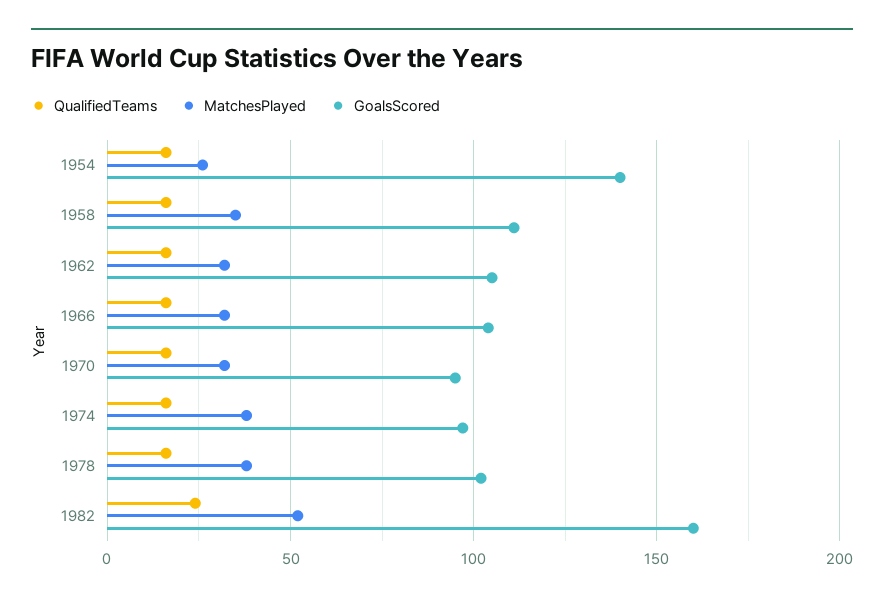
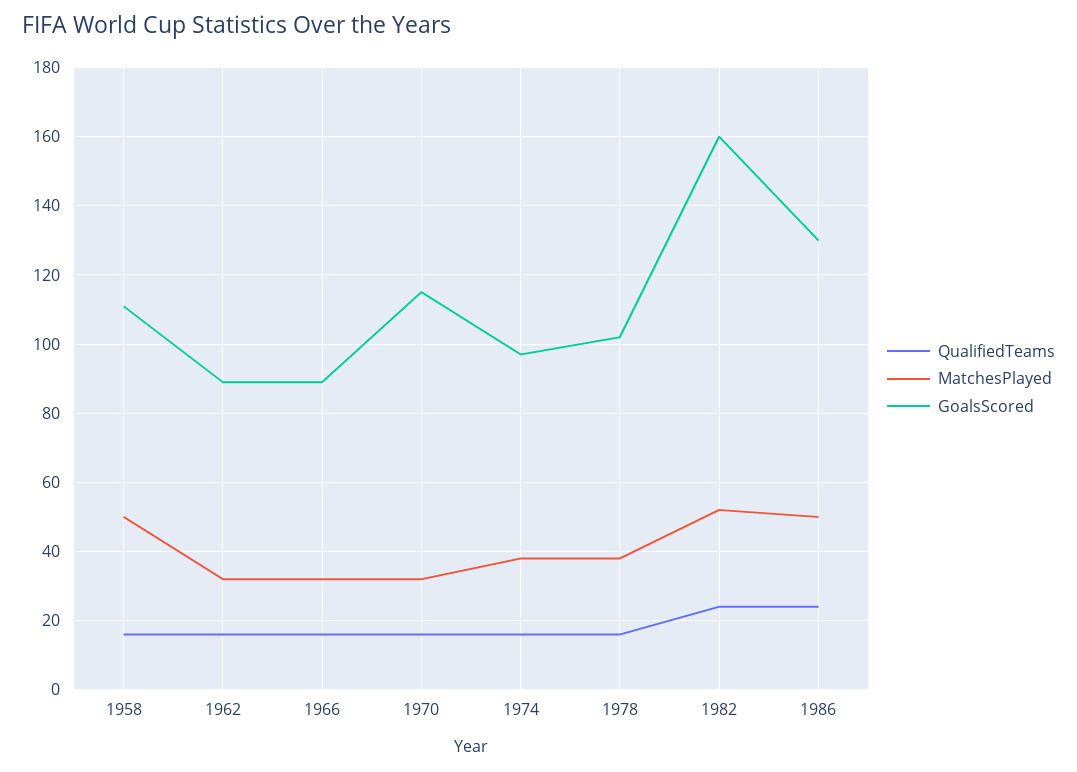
QualifiedTeams, 1954: 15 -> none
MatchesPlayed, 1954: 25 -> none
GoalsScored, 1954: 140 -> none
MatchesPlayed, 1958: 35 -> 50
GoalsScored, 1962: 105 -> 90
GoalsScored, 1966: 105 -> 90
GoalsScored, 1970: 95 -> 115
QualifiedTeams, 1986: none -> 25
MatchesPlayed, 1986: none -> 50
GoalsScored, 1986: none -> 130

